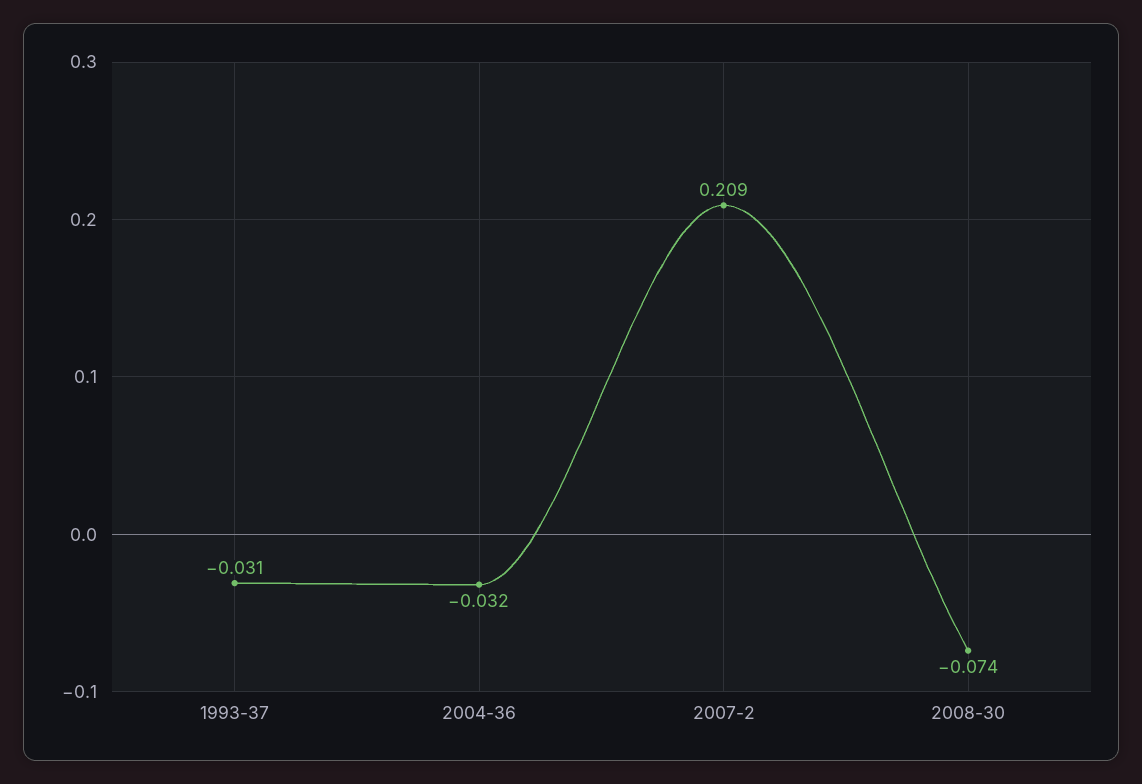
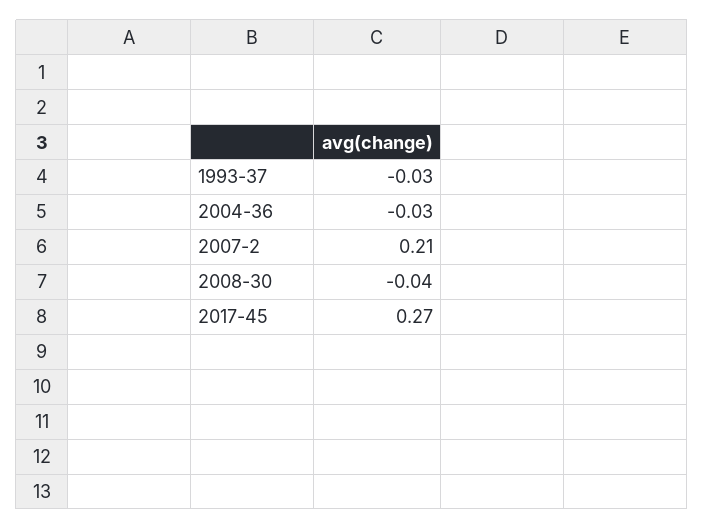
2008-30: -0.074 -> -0.04
2017-45: none -> 0.27

